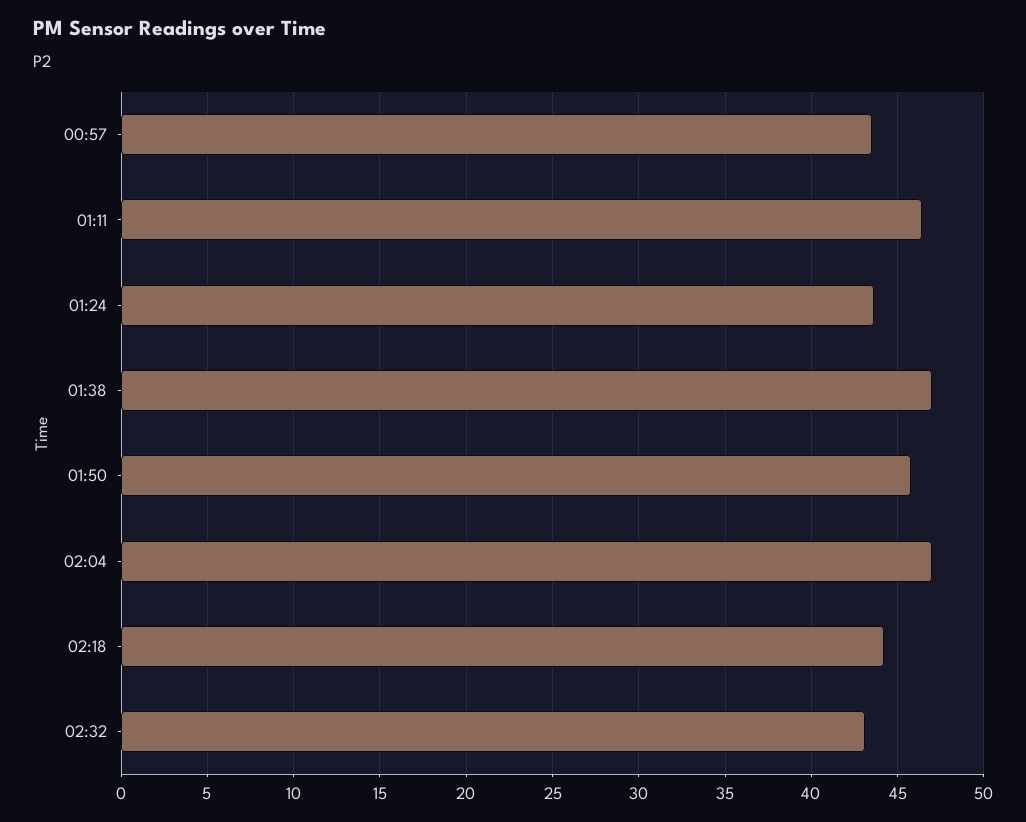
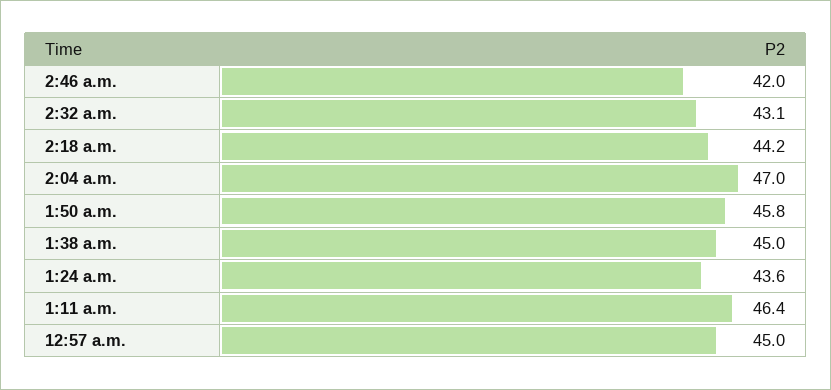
00:57: 43.5 -> 45
01:38: 47 -> 45
2:46 a.m.: none -> 42

